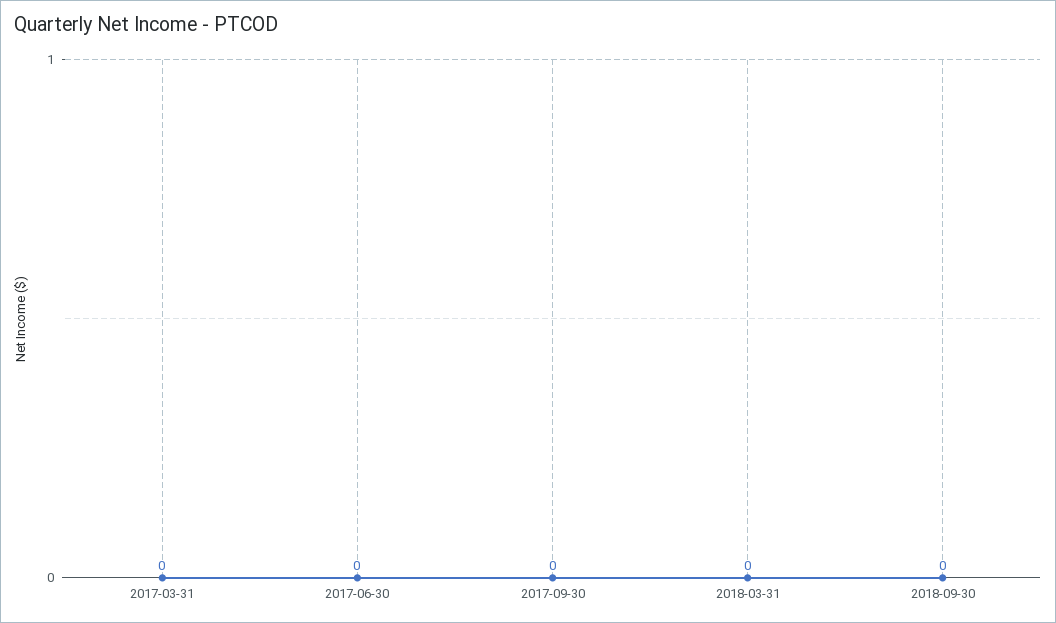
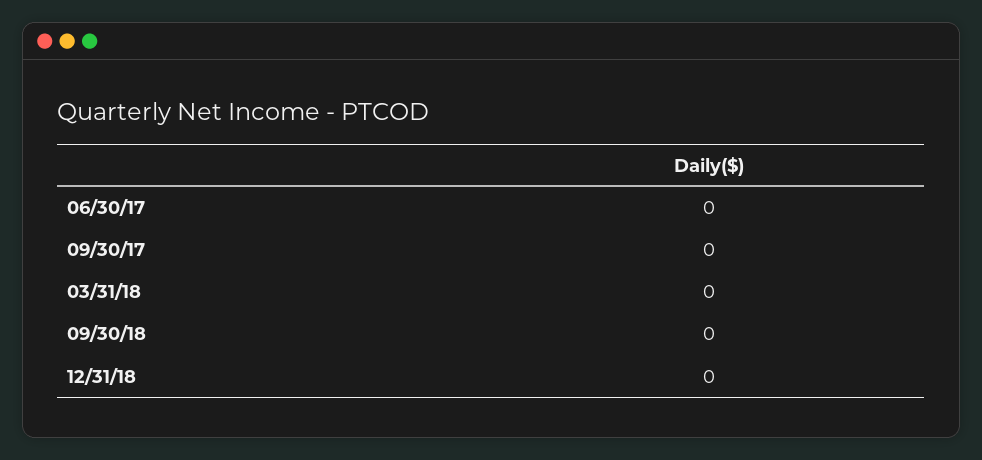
2017-03-31: 0 -> none
12/31/18: none -> 0

